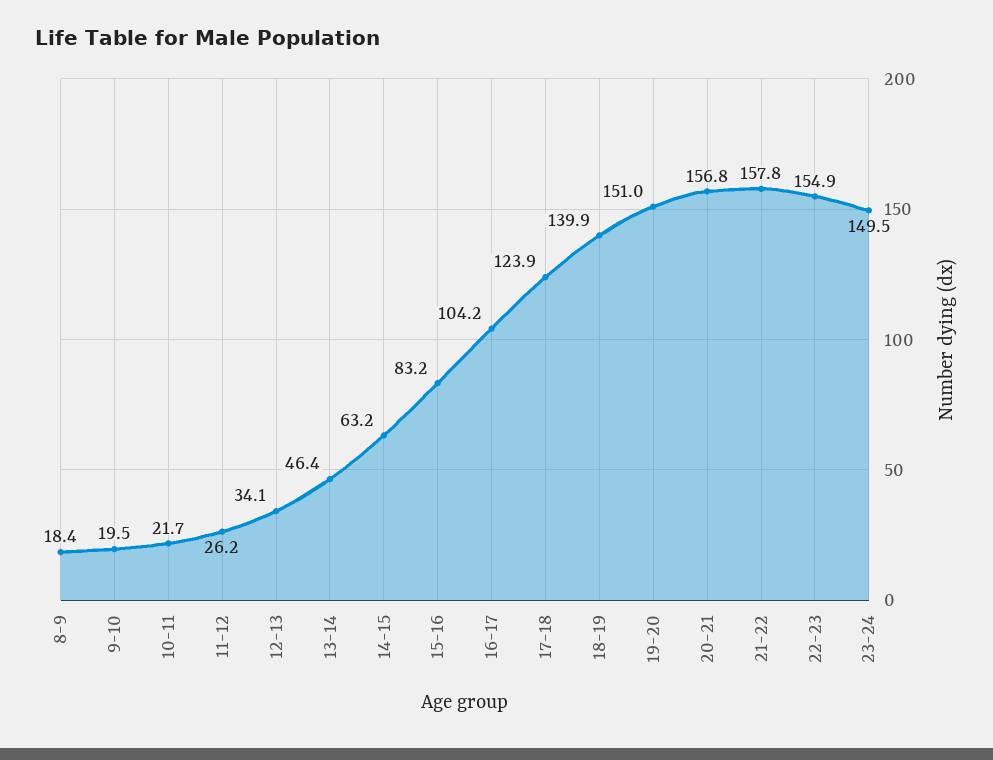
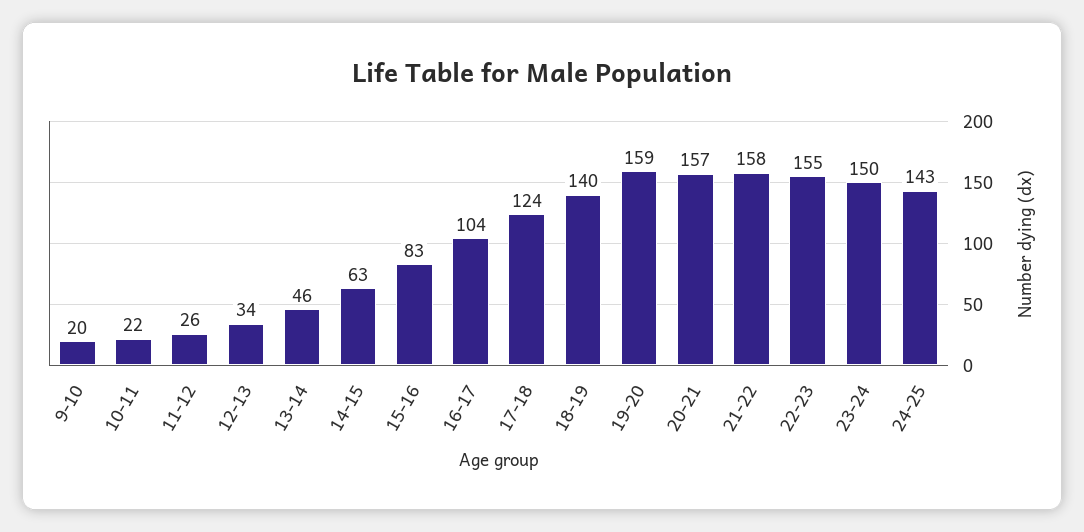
8-9: 18.4 -> none
19-20: 151 -> 159
24-25: none -> 143

